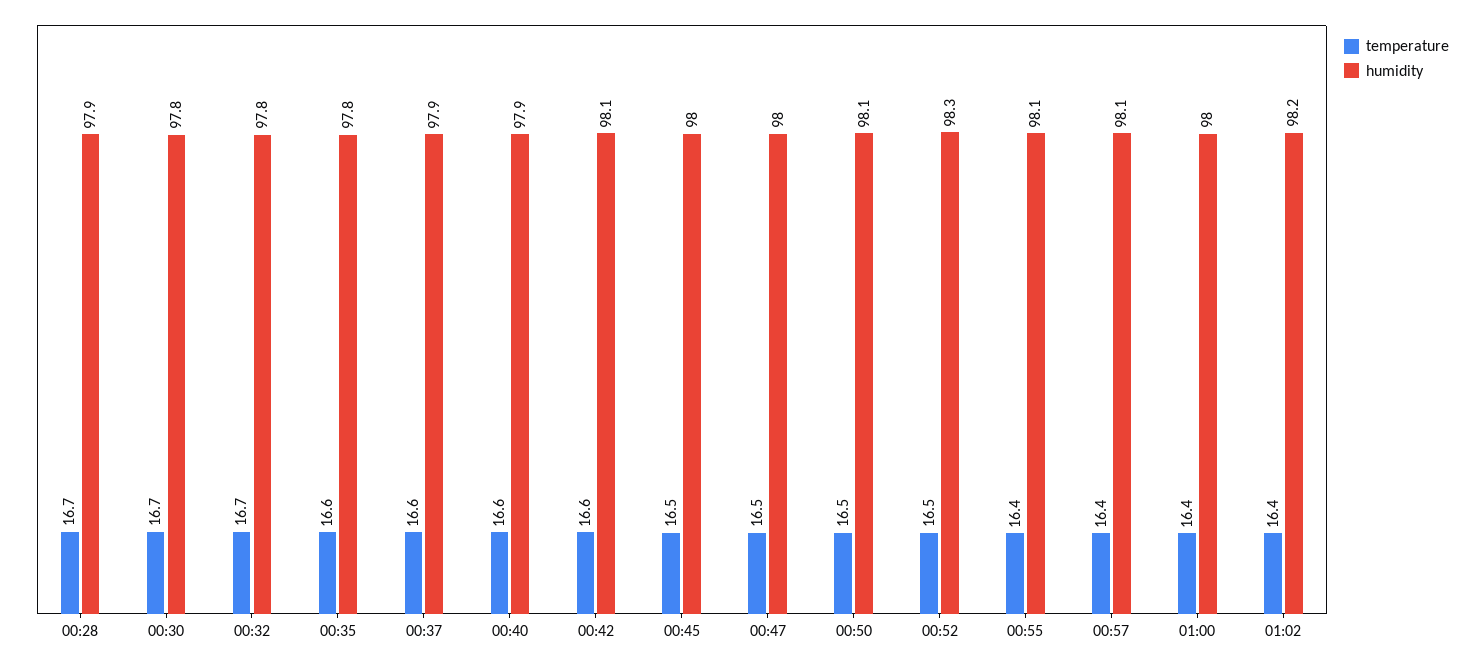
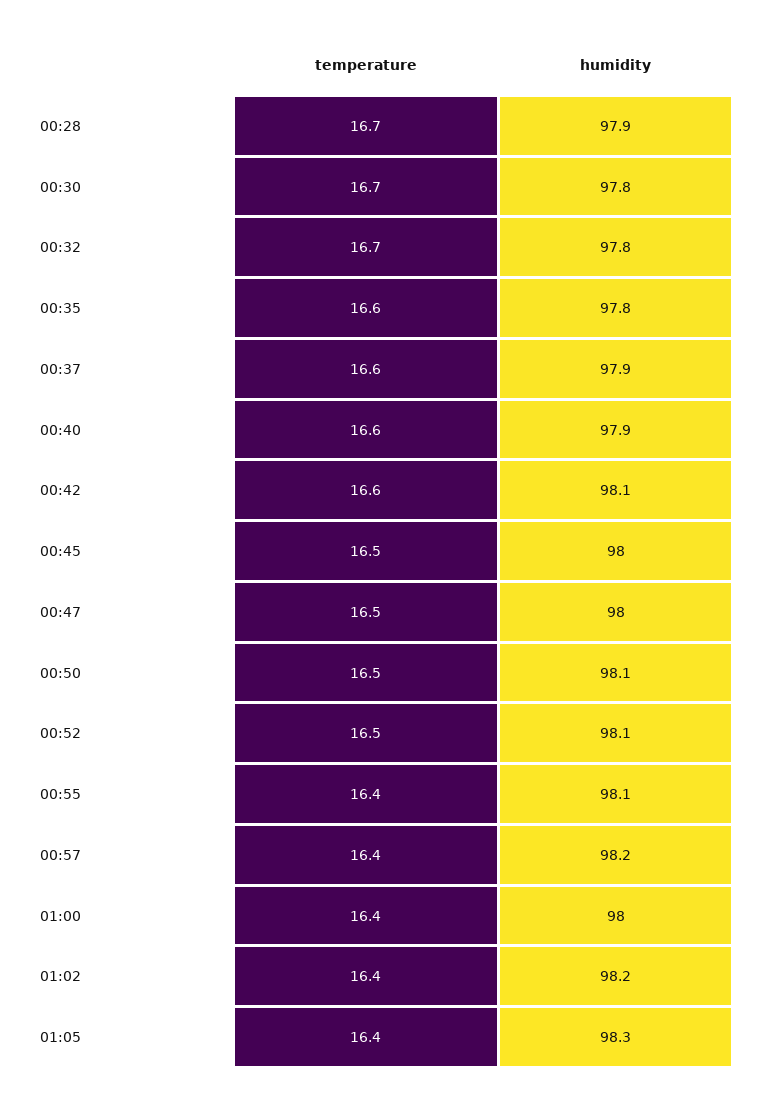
humidity, 00:52: 98.3 -> 98.1
humidity, 00:57: 98.1 -> 98.2
temperature, 01:05: none -> 16.4
humidity, 01:05: none -> 98.3

